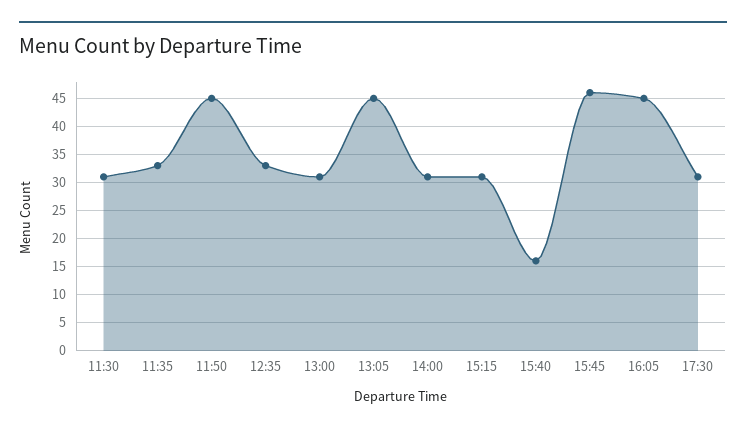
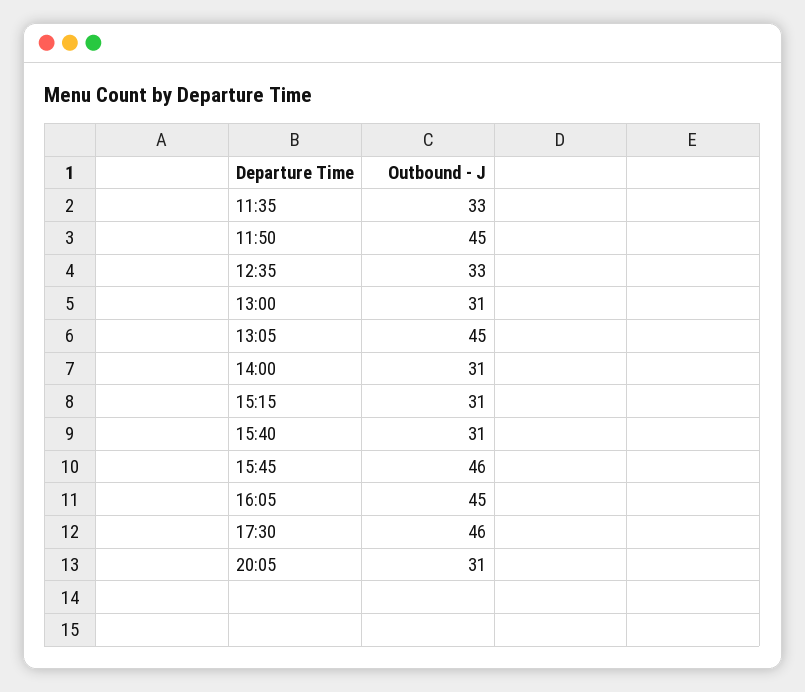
11:30: 30 -> none
15:40: 15 -> 31
17:30: 30 -> 46
20:05: none -> 31

